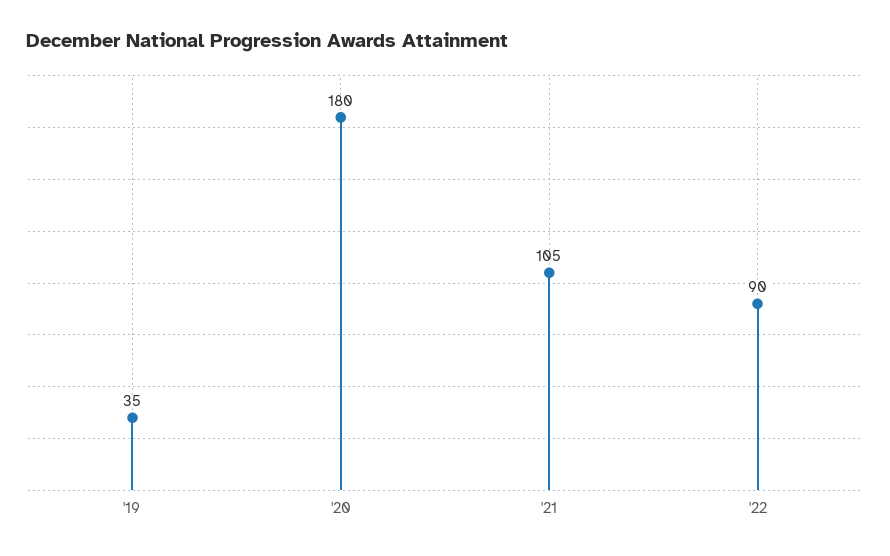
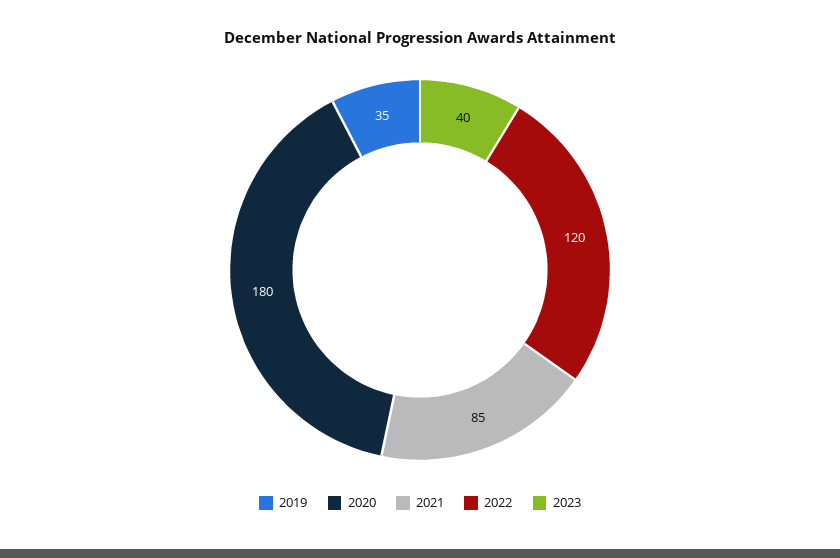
'21: 105 -> 85
'22: 90 -> 120
2023: none -> 40

